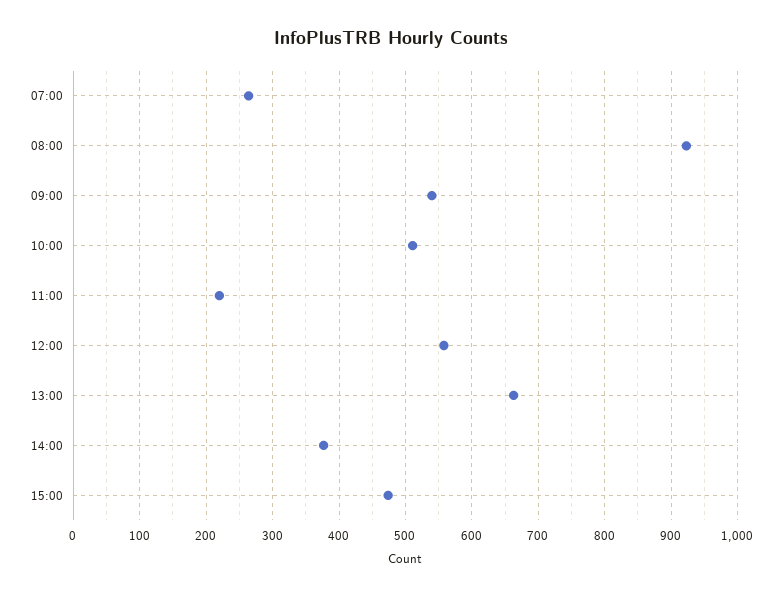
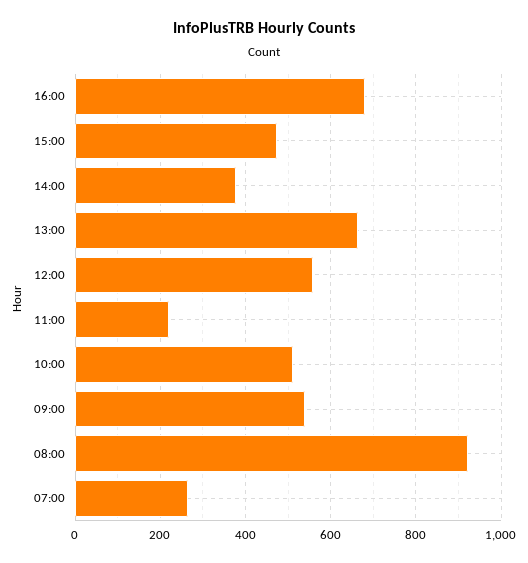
16:00: none -> 680

